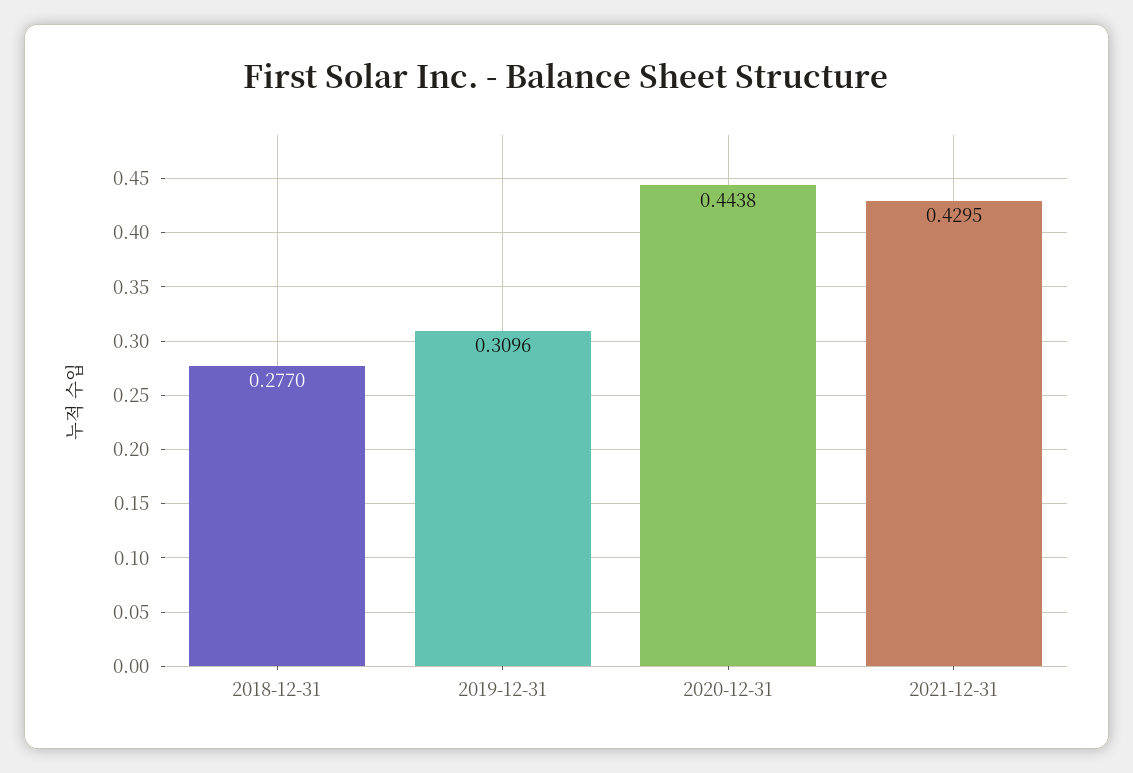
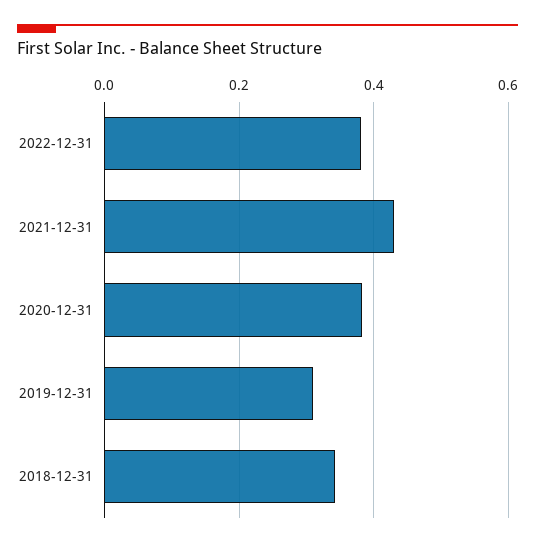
2018-12-31: 0.277 -> 0.34
2020-12-31: 0.4438 -> 0.38
2022-12-31: none -> 0.38

